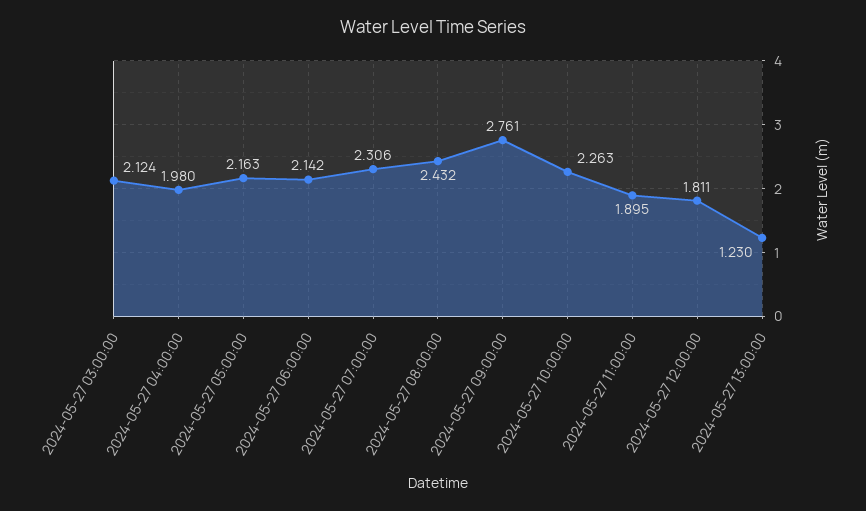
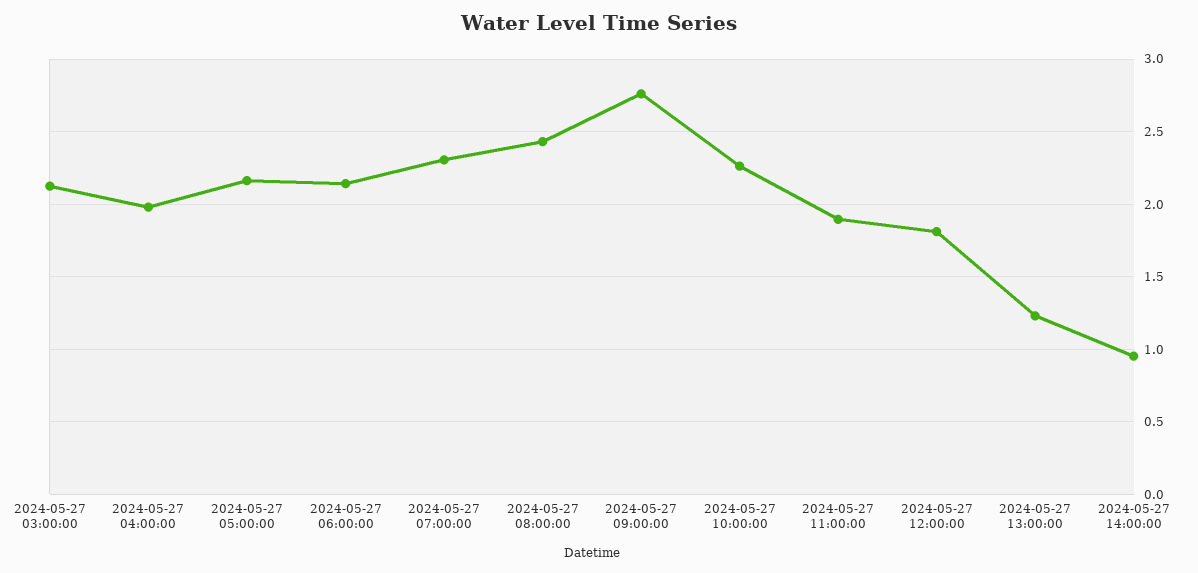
2024-05-27 14:00:00: none -> 0.95

